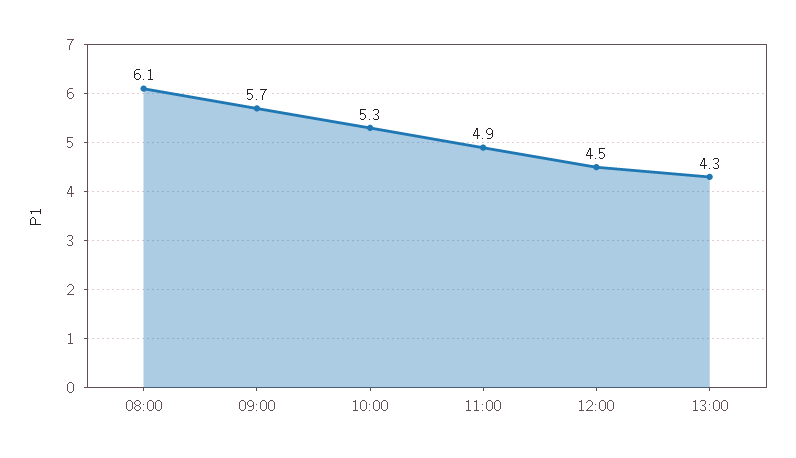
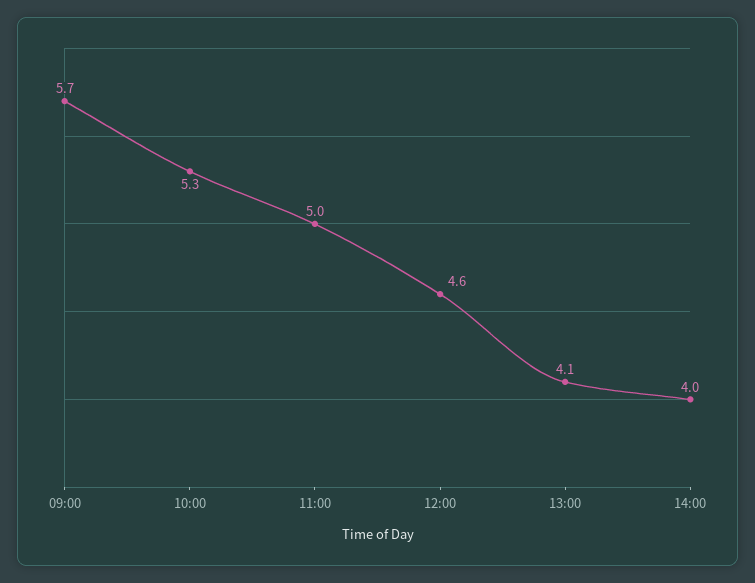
08:00: 6.1 -> none
11:00: 4.9 -> 5
12:00: 4.5 -> 4.6
13:00: 4.3 -> 4.1
14:00: none -> 4

